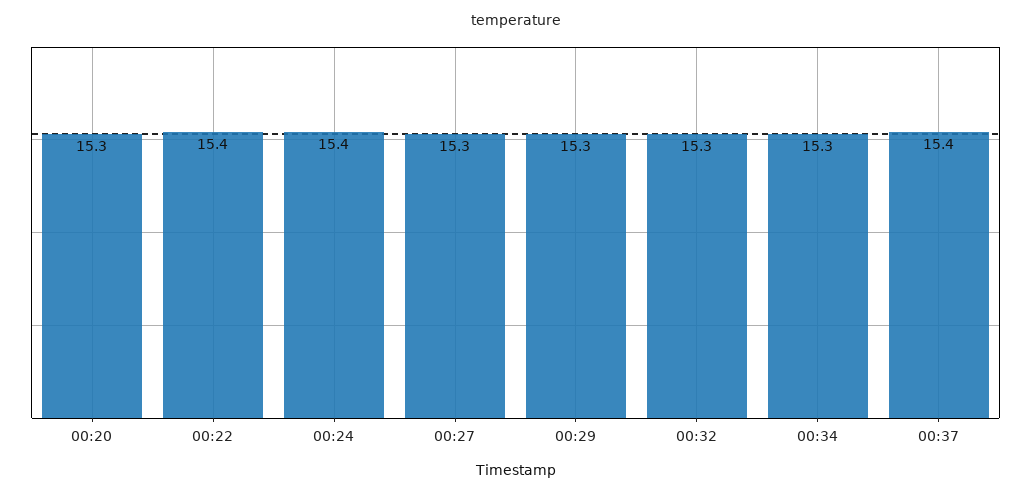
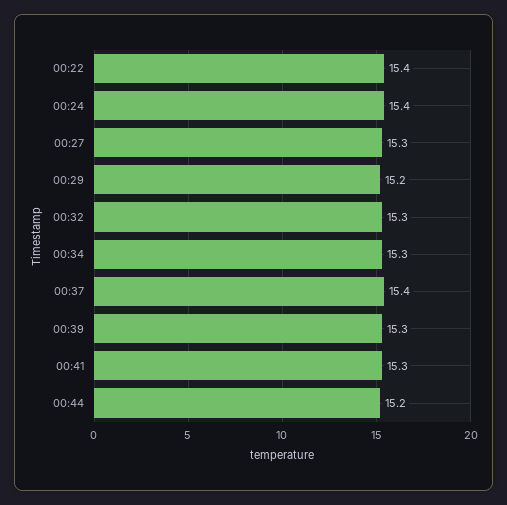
00:20: 15.3 -> none
00:29: 15.3 -> 15.2
00:39: none -> 15.3
00:41: none -> 15.3
00:44: none -> 15.2

